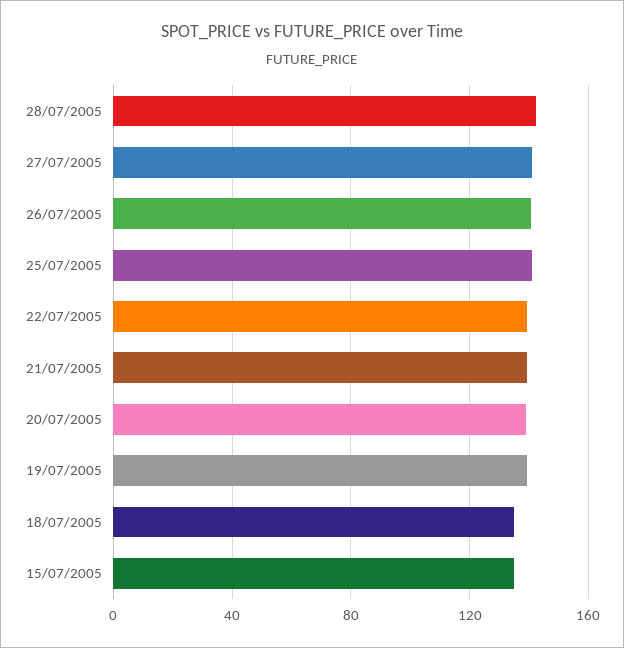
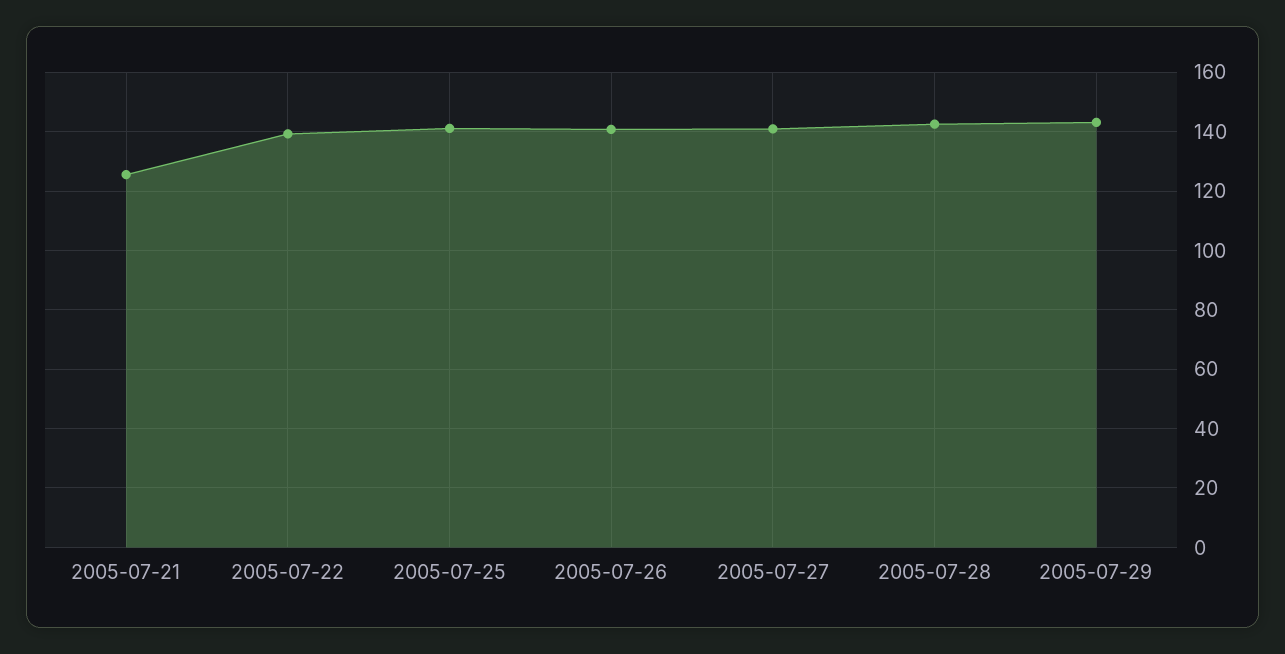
21/07/2005: 140 -> 125
20/07/2005: 140 -> none
19/07/2005: 140 -> none
18/07/2005: 135 -> none
15/07/2005: 135 -> none
2005-07-29: none -> 142.5

